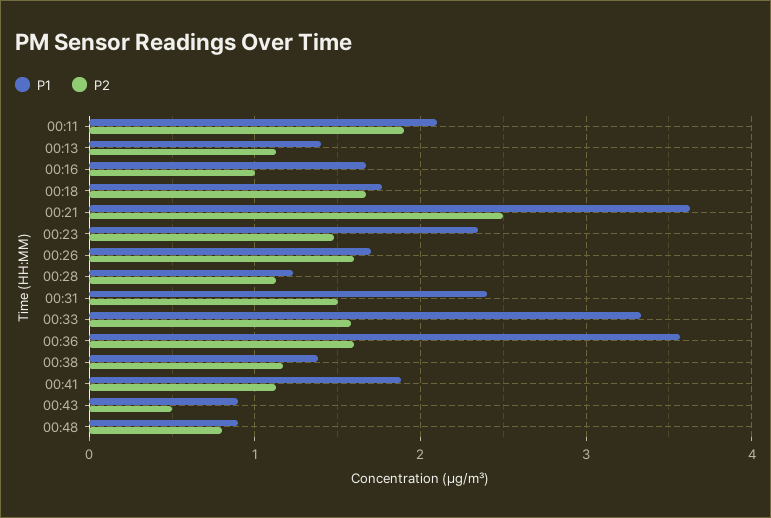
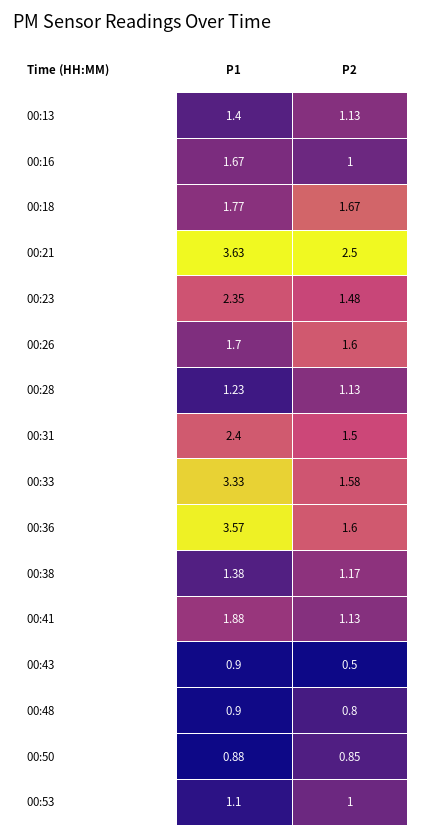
P1, 00:11: 2.1 -> none
P2, 00:11: 1.9 -> none
P1, 00:50: none -> 0.88
P2, 00:50: none -> 0.85
P1, 00:53: none -> 1.1
P2, 00:53: none -> 1

